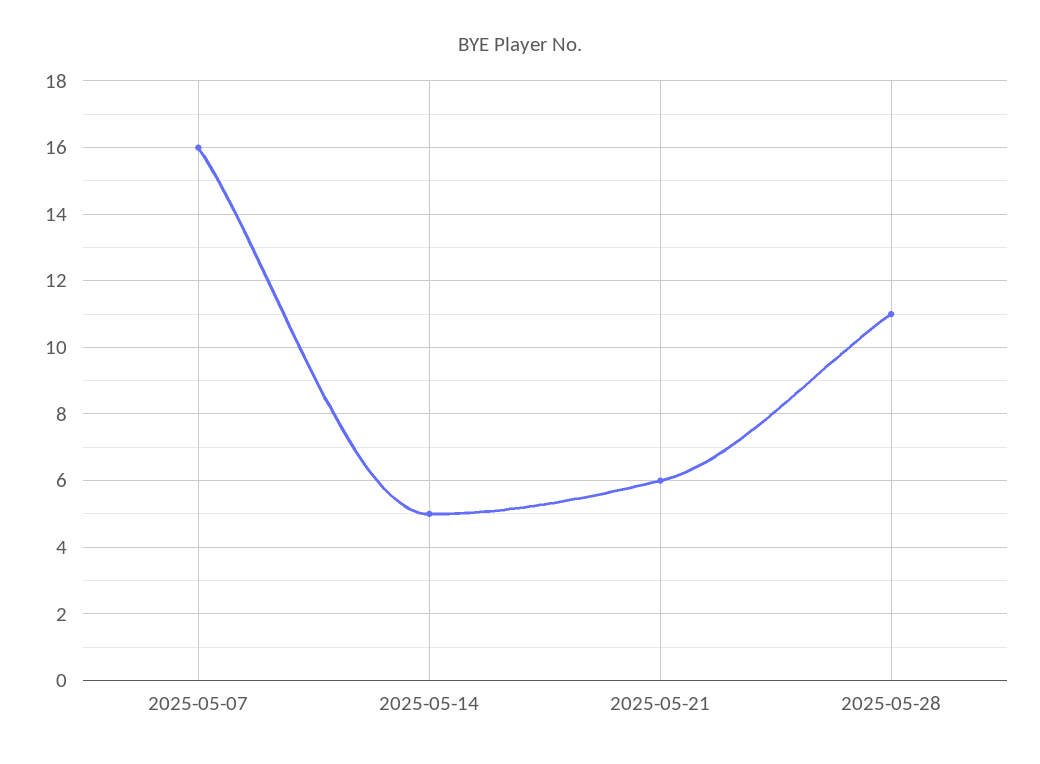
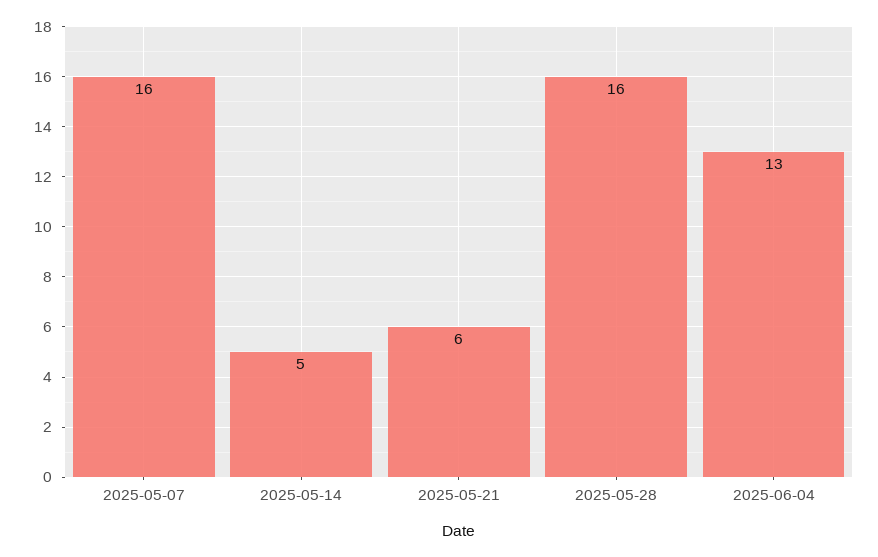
2025-05-28: 11 -> 16
2025-06-04: none -> 13

